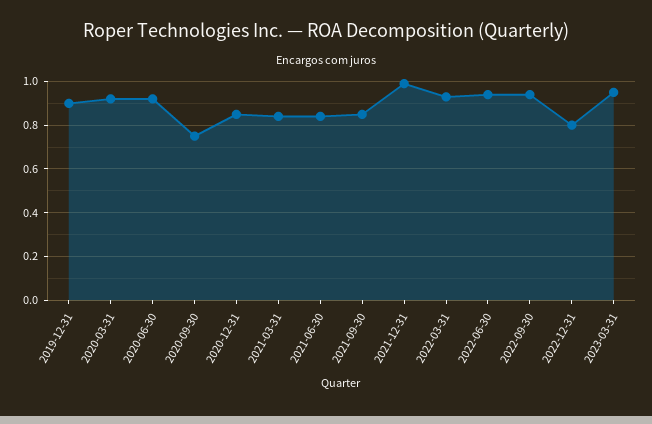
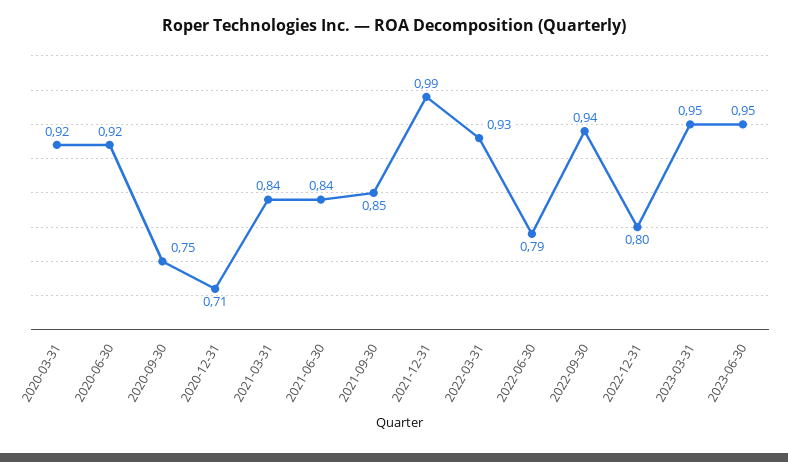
2019-12-31: 0.9 -> none
2020-12-31: 0.85 -> 0.71
2022-06-30: 0.95 -> 0.79
2023-06-30: none -> 0.95

